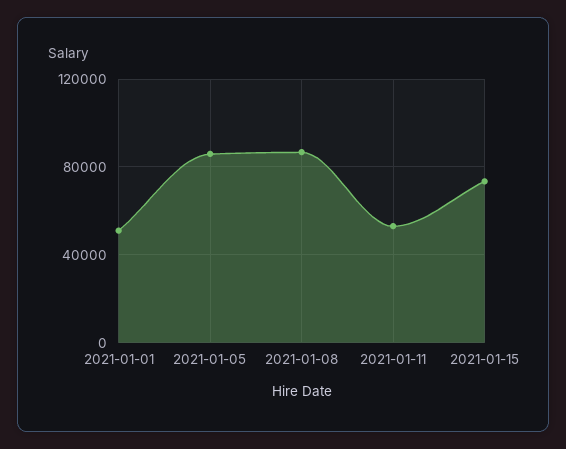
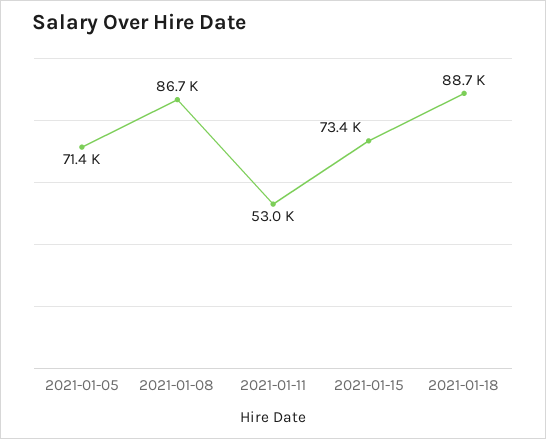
2021-01-01: 50000 -> none
2021-01-05: 85000 -> 71400
2021-01-18: none -> 88700

